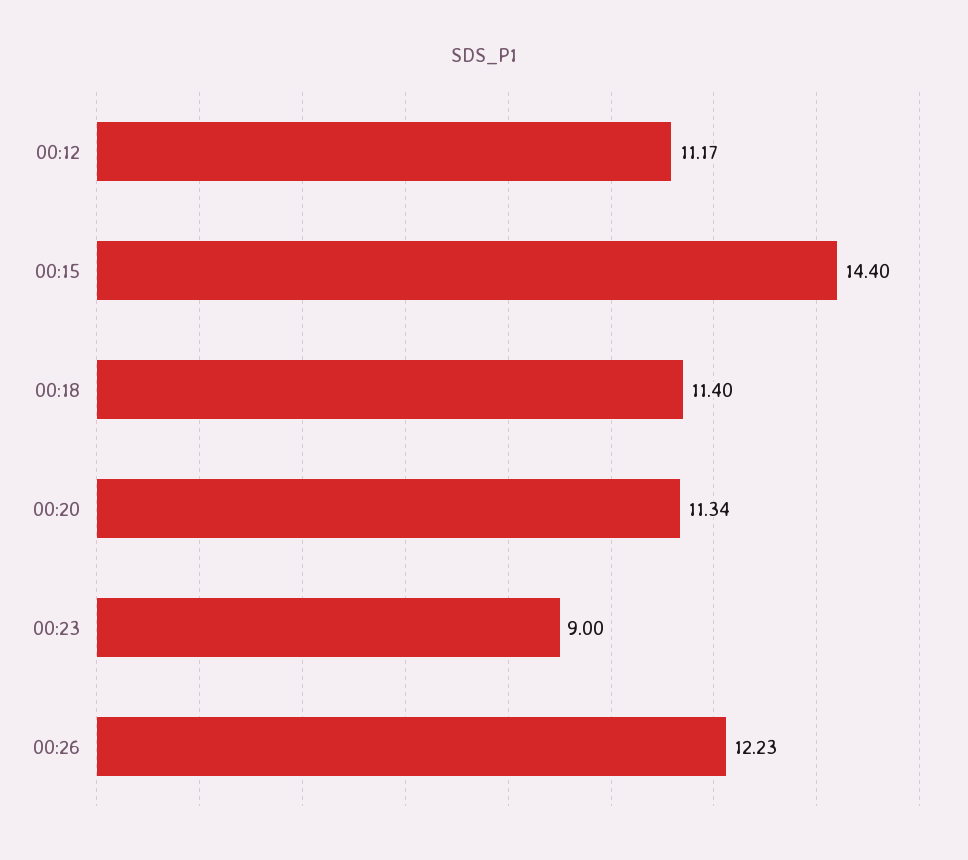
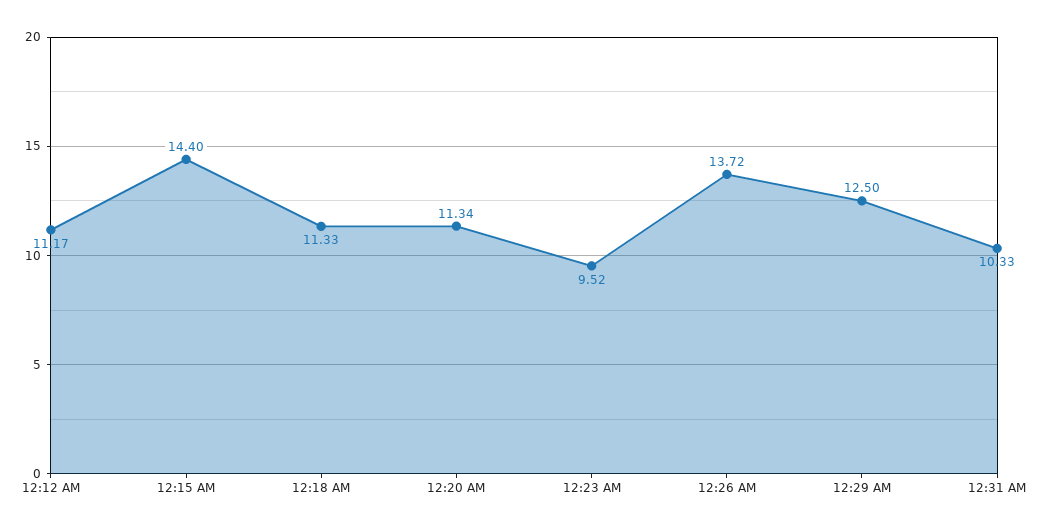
00:18: 11.4 -> 11.33
00:23: 9 -> 9.52
00:26: 12.23 -> 13.72
12:29 AM: none -> 12.5
12:31 AM: none -> 10.33

